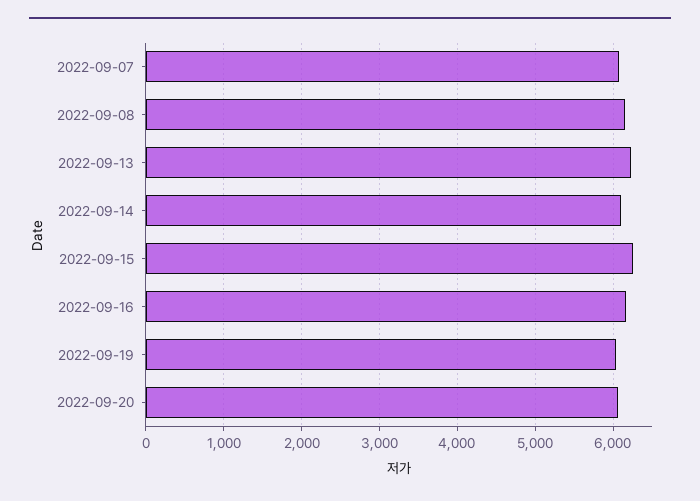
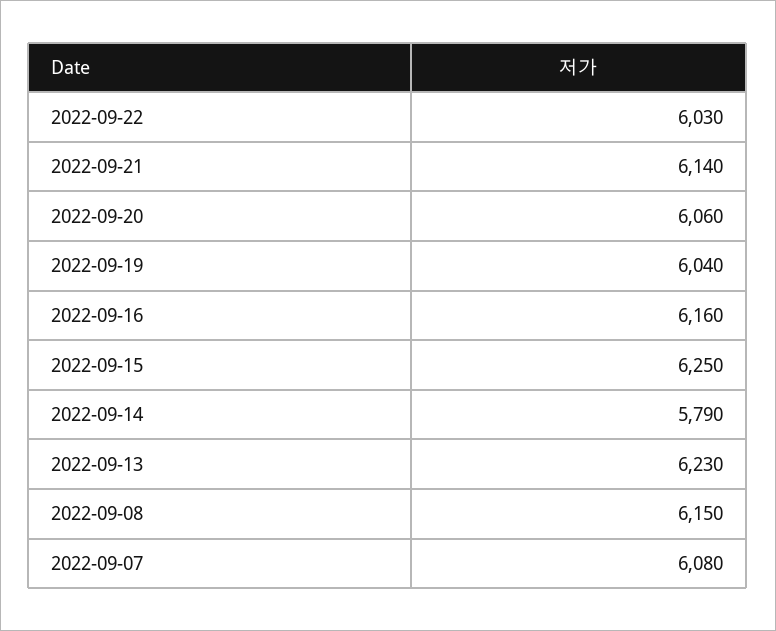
2022-09-14: 6100 -> 5790
2022-09-22: none -> 6030
2022-09-21: none -> 6140

